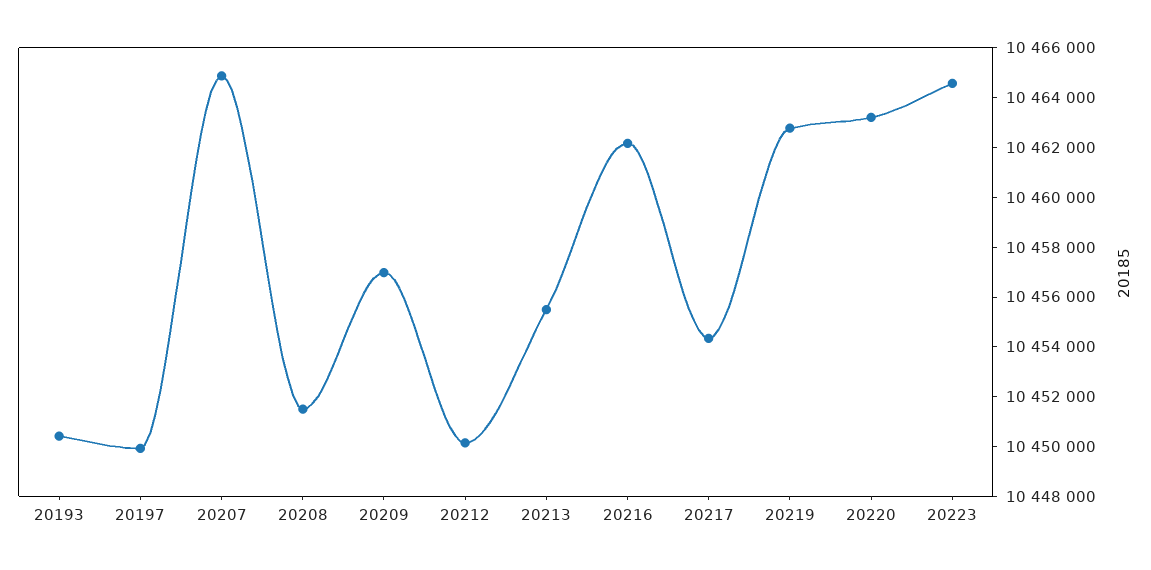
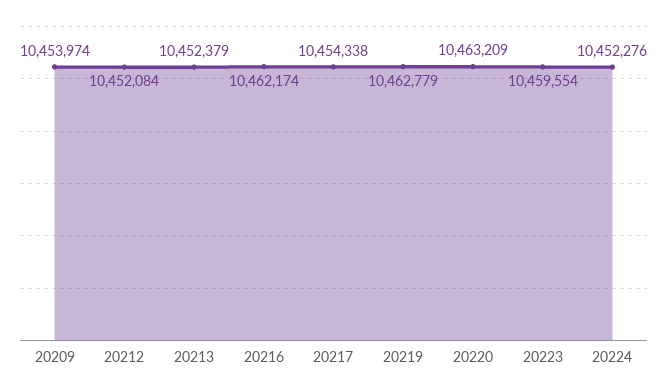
20193: 10450500 -> none
20197: 10450000 -> none
20207: 10465000 -> none
20208: 10451500 -> none
20209: 10457000 -> 10453974
20212: 10450000 -> 10452084
20213: 10455500 -> 10452379
20223: 10464500 -> 10459554
20224: none -> 10452276

